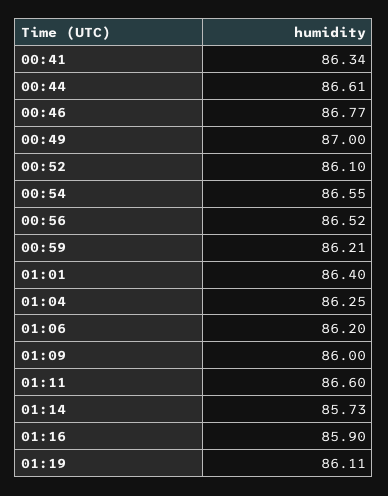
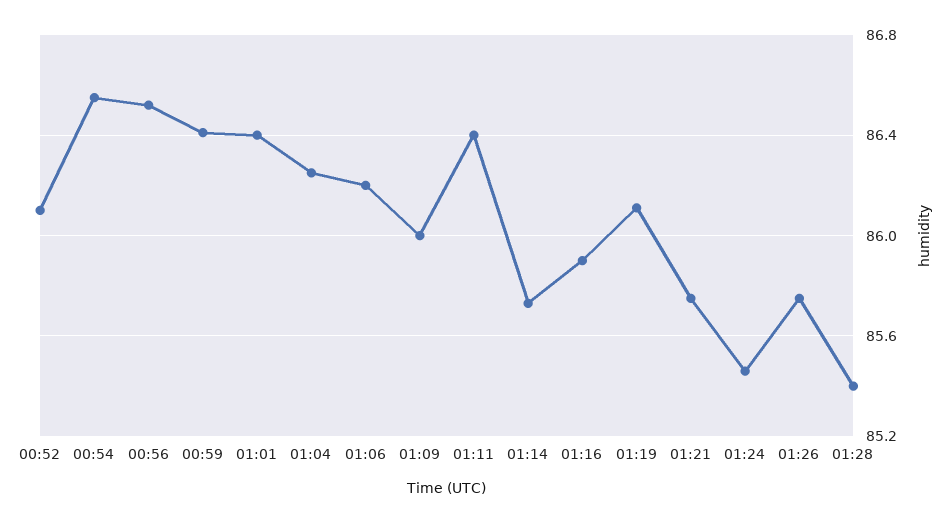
00:41: 86.34 -> none
00:44: 86.61 -> none
00:46: 86.77 -> none
00:49: 87 -> none
00:59: 86.21 -> 86.4
01:11: 86.6 -> 86.4
01:21: none -> 85.75
01:24: none -> 85.45
01:26: none -> 85.75
01:28: none -> 85.4

